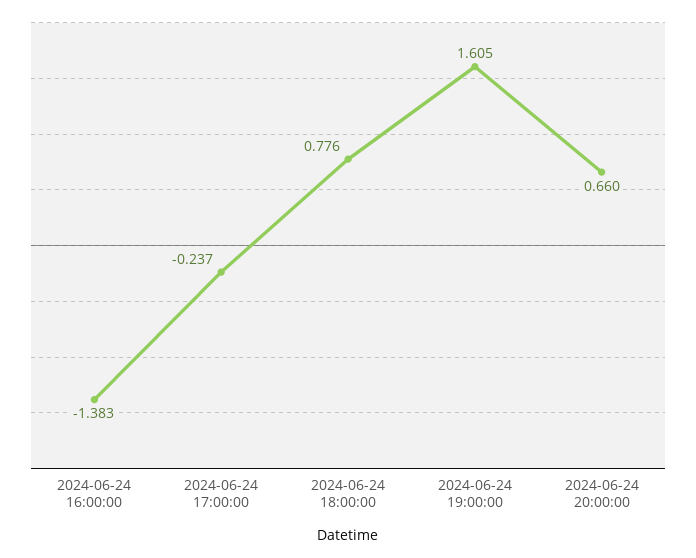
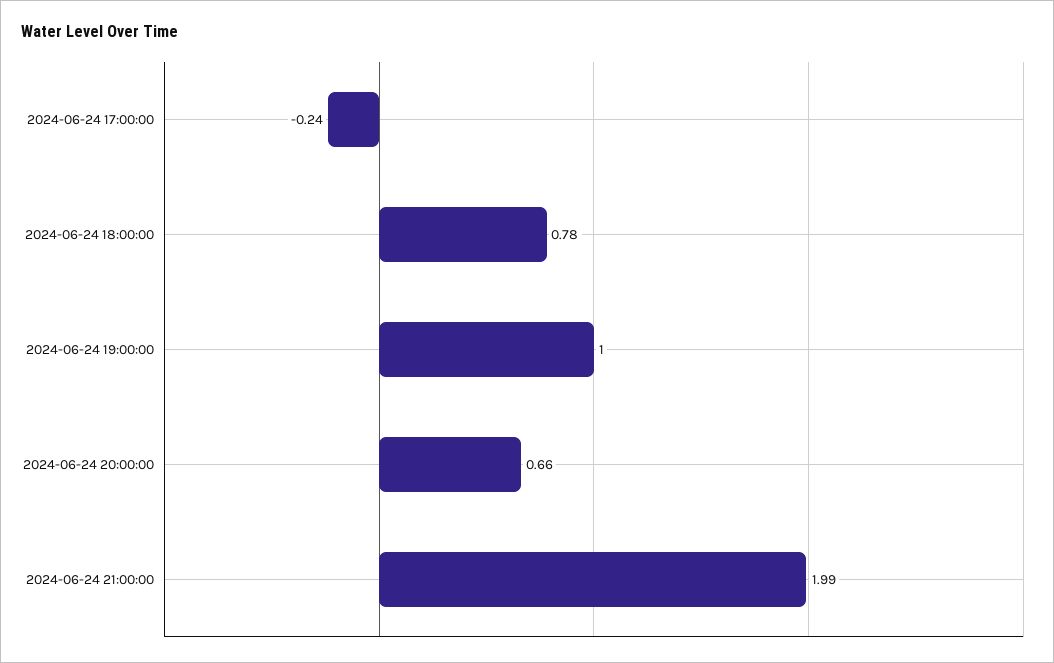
2024-06-24 16:00:00: -1.383 -> none
2024-06-24 19:00:00: 1.605 -> 1
2024-06-24 21:00:00: none -> 1.99

